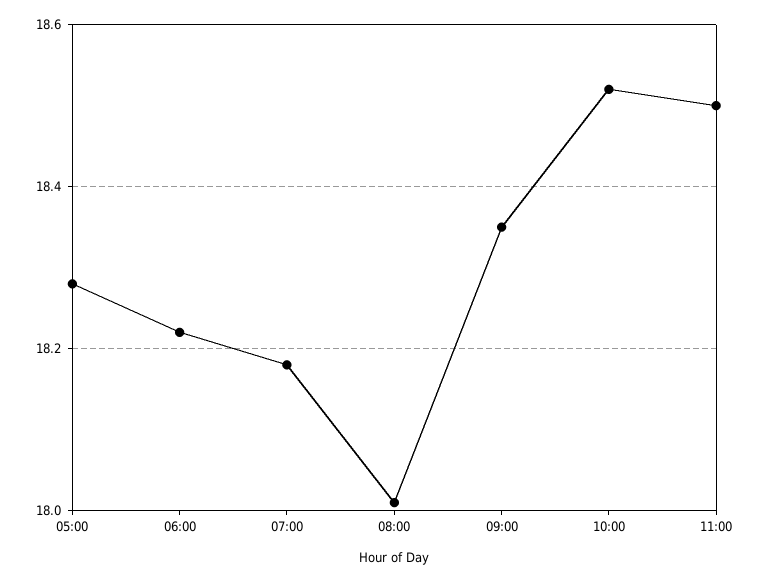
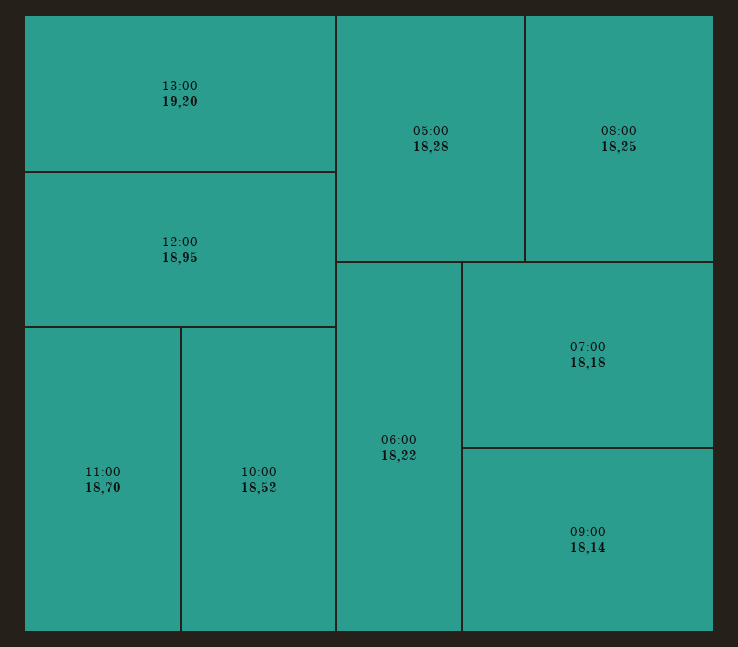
08:00: 18 -> 18.25
09:00: 18.35 -> 18.14
11:00: 18.5 -> 18.7
13:00: none -> 19.2
12:00: none -> 18.95

